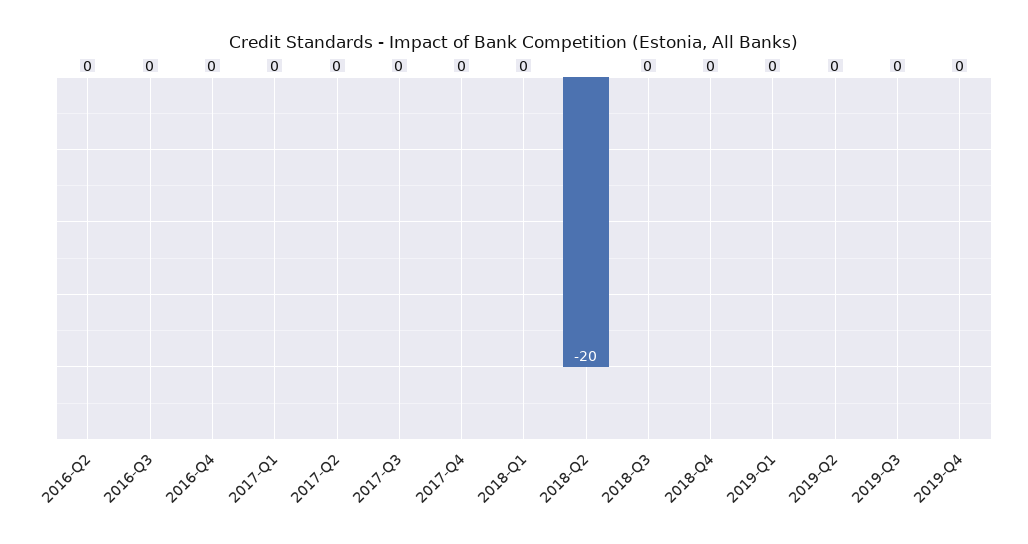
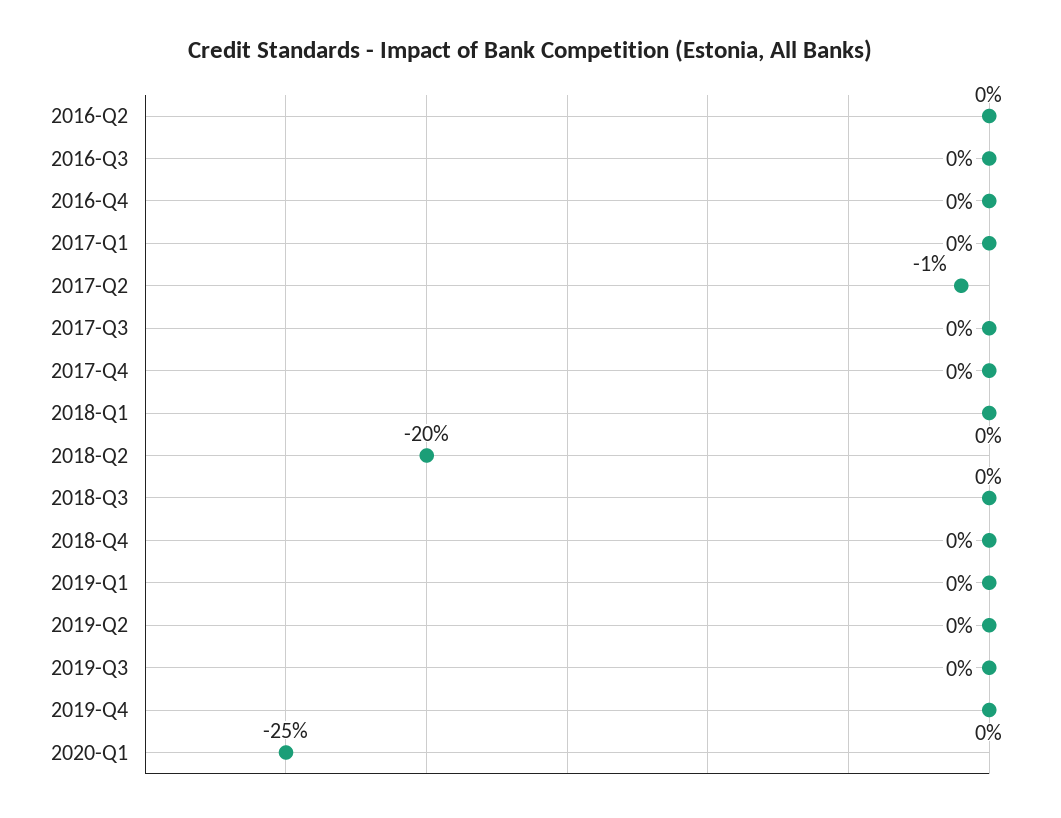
2017-Q2: 0 -> -1
2020-Q1: none -> -25

